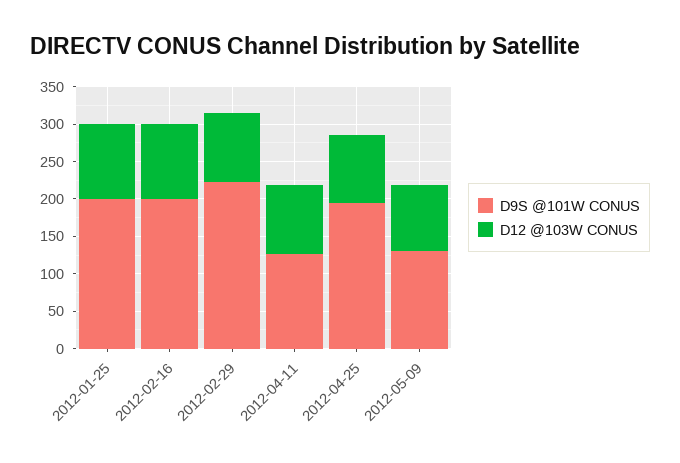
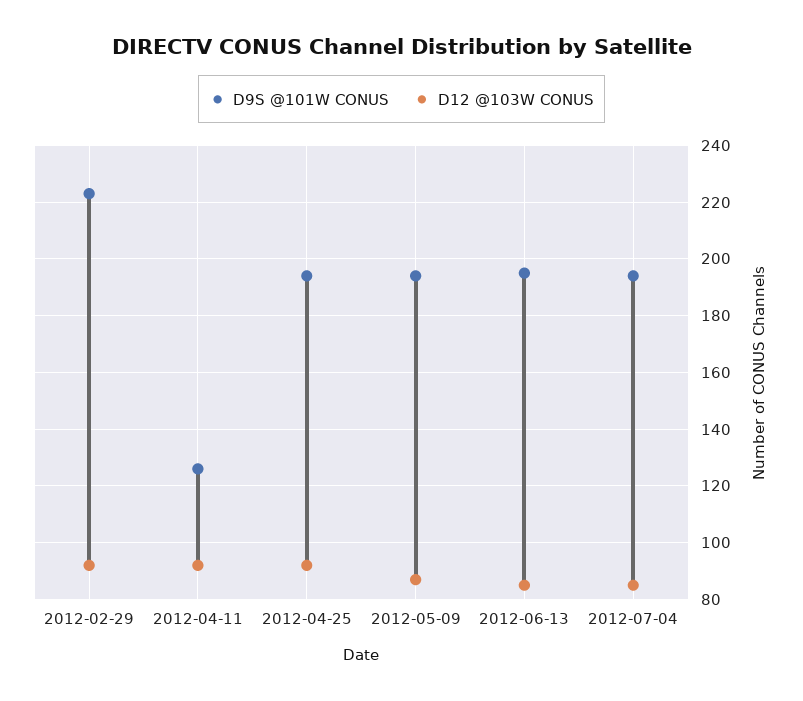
D9S @101W CONUS, 2012-01-25: 200 -> none
D12 @103W CONUS, 2012-01-25: 100 -> none
D9S @101W CONUS, 2012-02-16: 200 -> none
D12 @103W CONUS, 2012-02-16: 100 -> none
D9S @101W CONUS, 2012-05-09: 125 -> 195
D9S @101W CONUS, 2012-06-13: none -> 195
D12 @103W CONUS, 2012-06-13: none -> 85
D9S @101W CONUS, 2012-07-04: none -> 195
D12 @103W CONUS, 2012-07-04: none -> 85

